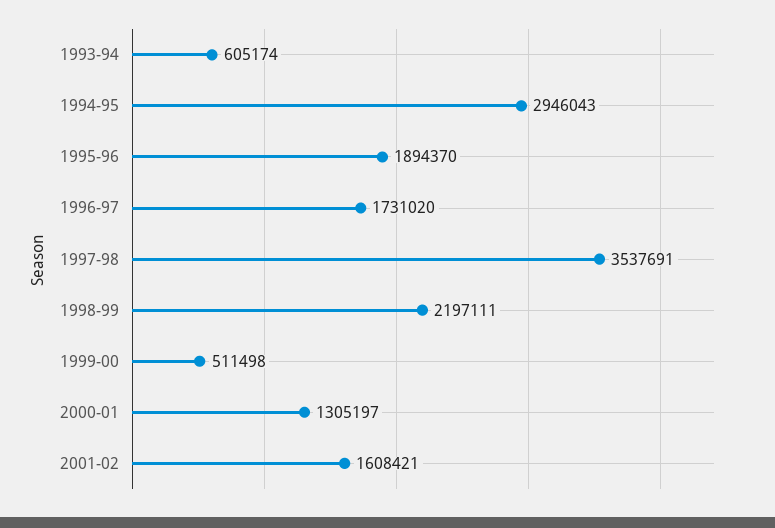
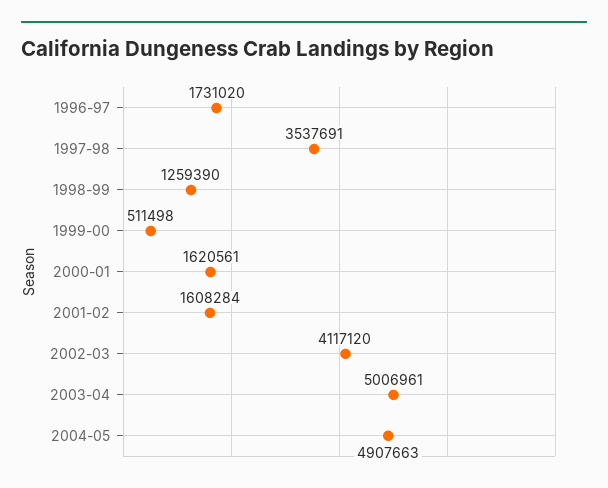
1993-94: 605174 -> none
1994-95: 2946043 -> none
1995-96: 1894370 -> none
1998-99: 2197111 -> 1259390
2000-01: 1305197 -> 1620561
2001-02: 1608421 -> 1608284
2002-03: none -> 4117120
2003-04: none -> 5006961
2004-05: none -> 4907663

